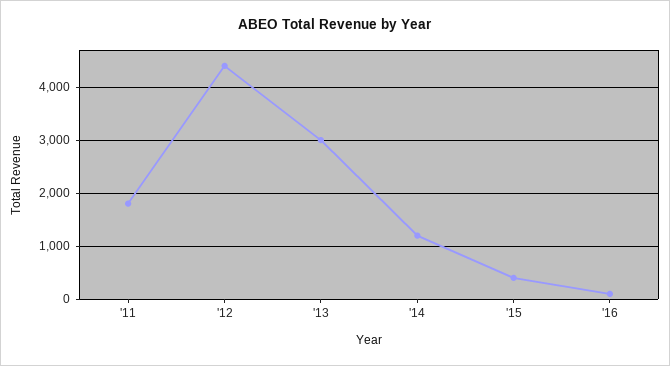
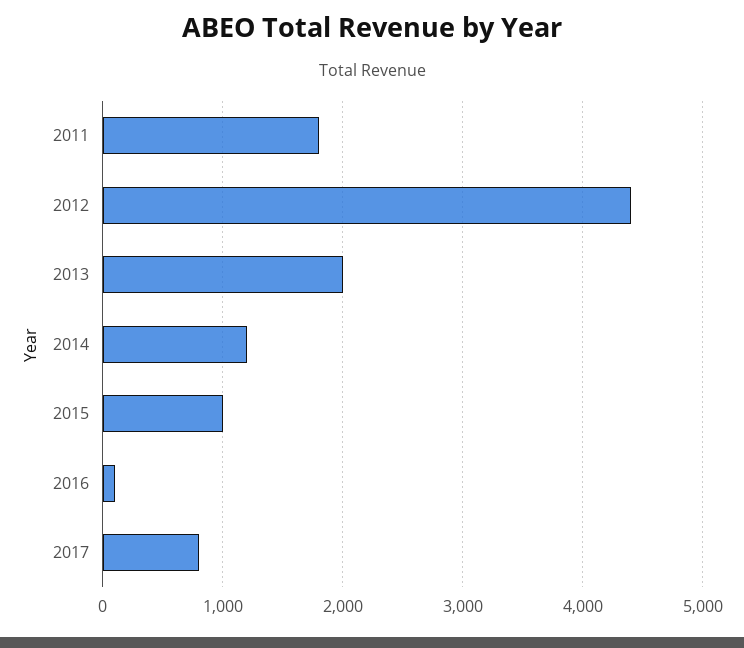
'13: 3000 -> 2000
'15: 400 -> 1000
2017: none -> 800

